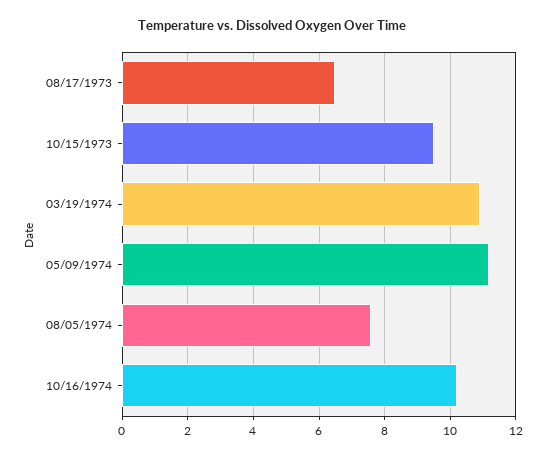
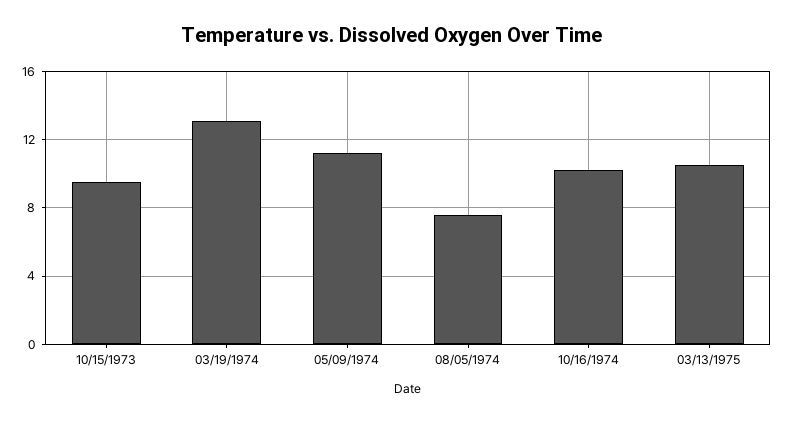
08/17/1973: 6.5 -> none
03/19/1974: 11 -> 13
03/13/1975: none -> 10.5

